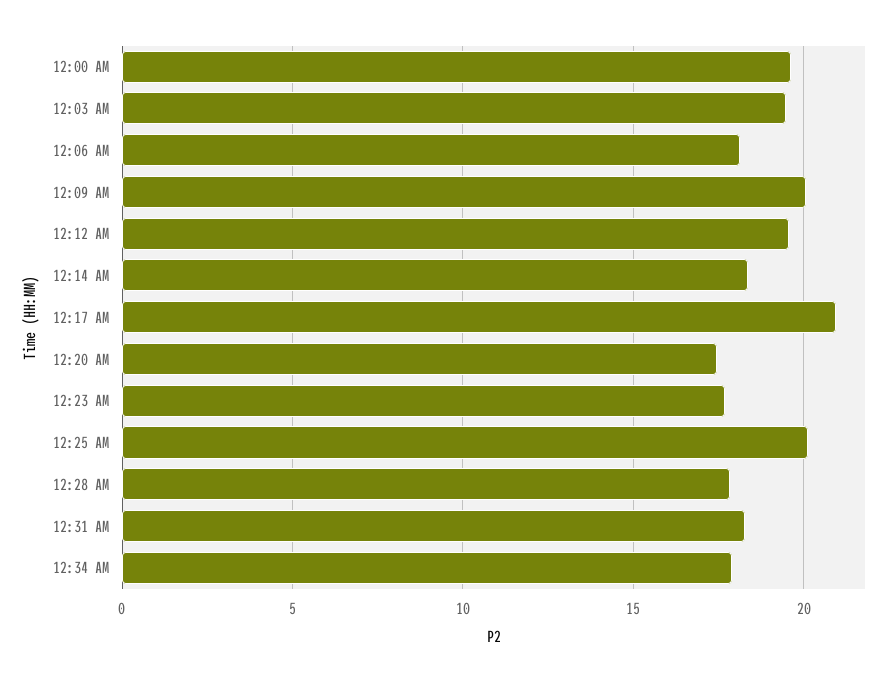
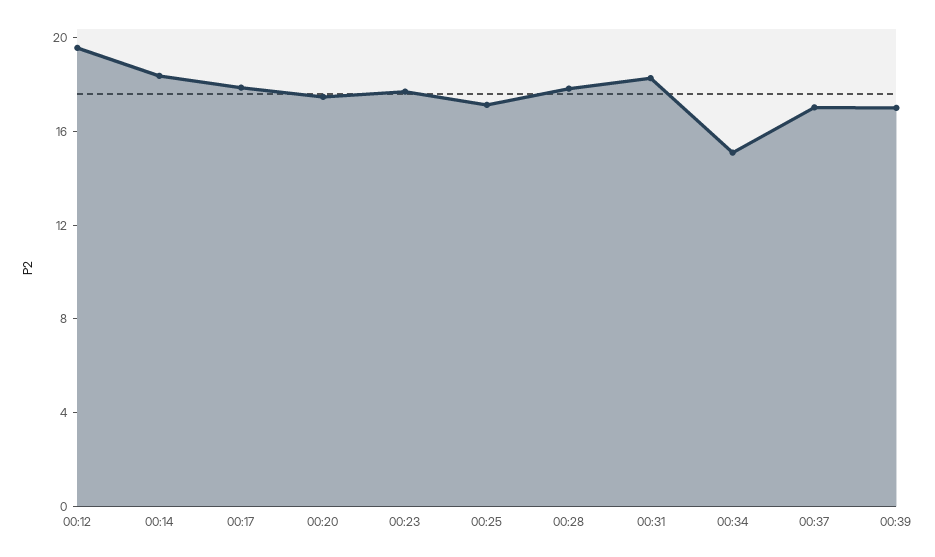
12:00 AM: 19.5 -> none
12:03 AM: 19.5 -> none
12:06 AM: 18 -> none
12:09 AM: 20 -> none
12:17 AM: 21 -> 18
12:25 AM: 20 -> 17
12:34 AM: 18 -> 15
00:37: none -> 17
00:39: none -> 17

